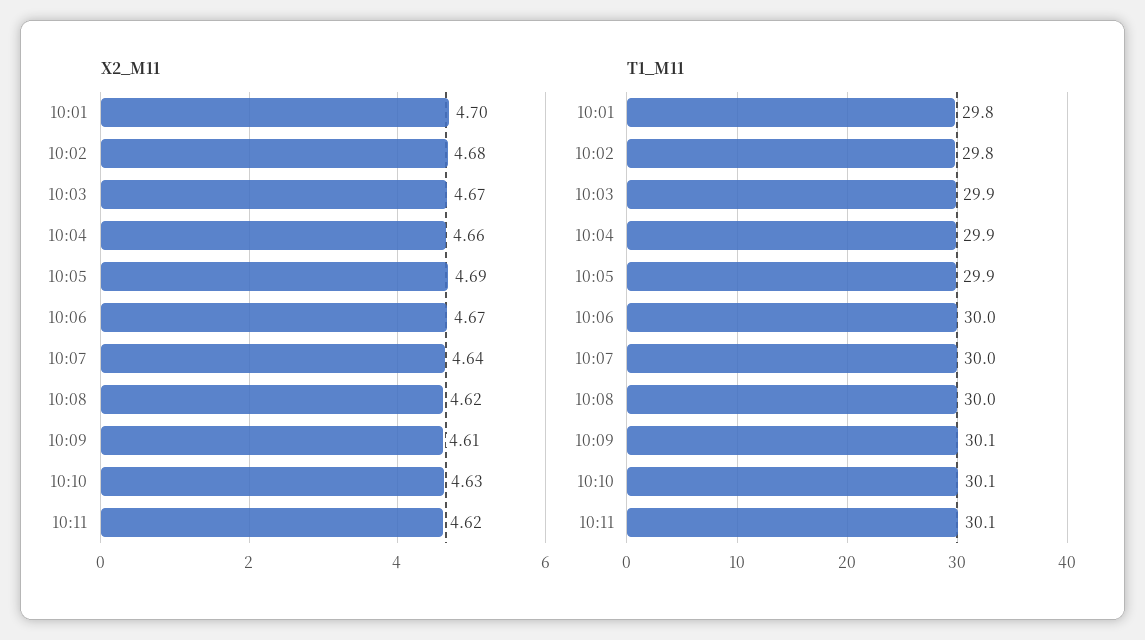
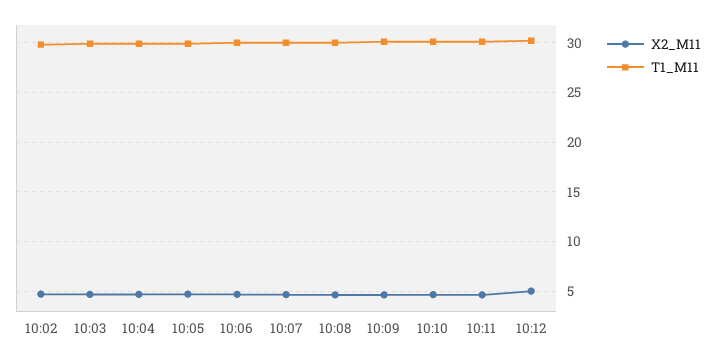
X2_M11, 10:01: 4.7 -> none
T1_M11, 10:01: 29.8 -> none
X2_M11, 10:12: none -> 5
T1_M11, 10:12: none -> 30

